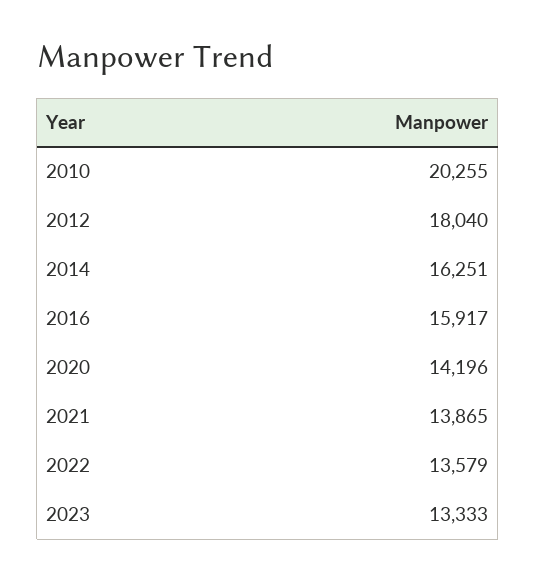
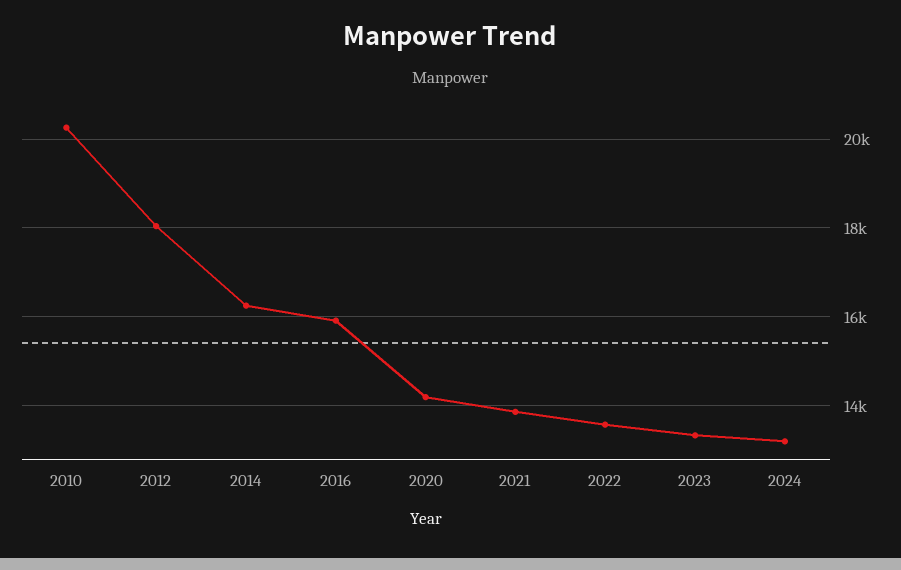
2024: none -> 13200

